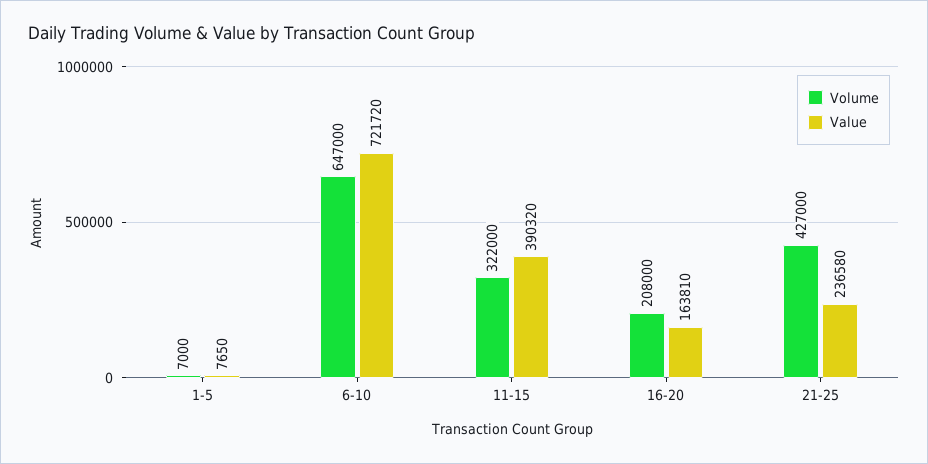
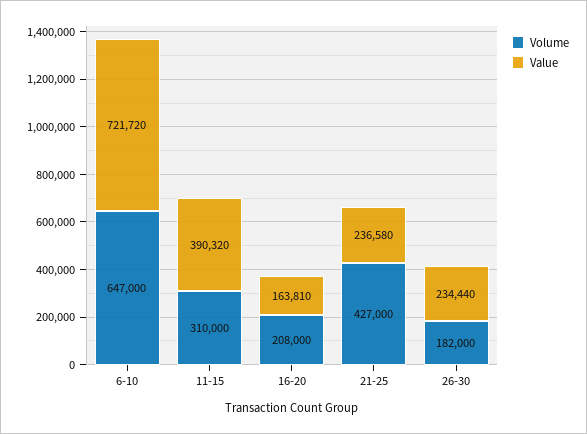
Volume, 1-5: 7000 -> none
Value, 1-5: 7650 -> none
Volume, 11-15: 322000 -> 310000
Volume, 26-30: none -> 182000
Value, 26-30: none -> 234440

